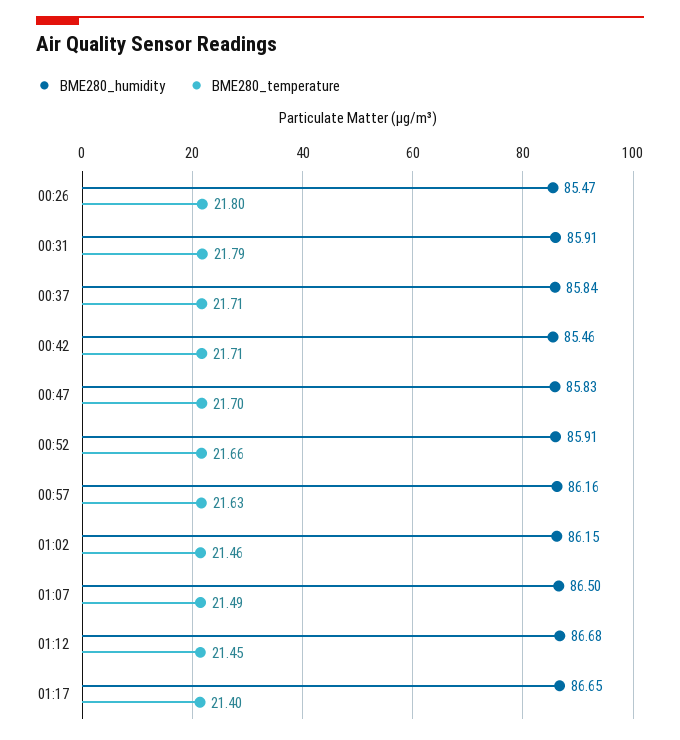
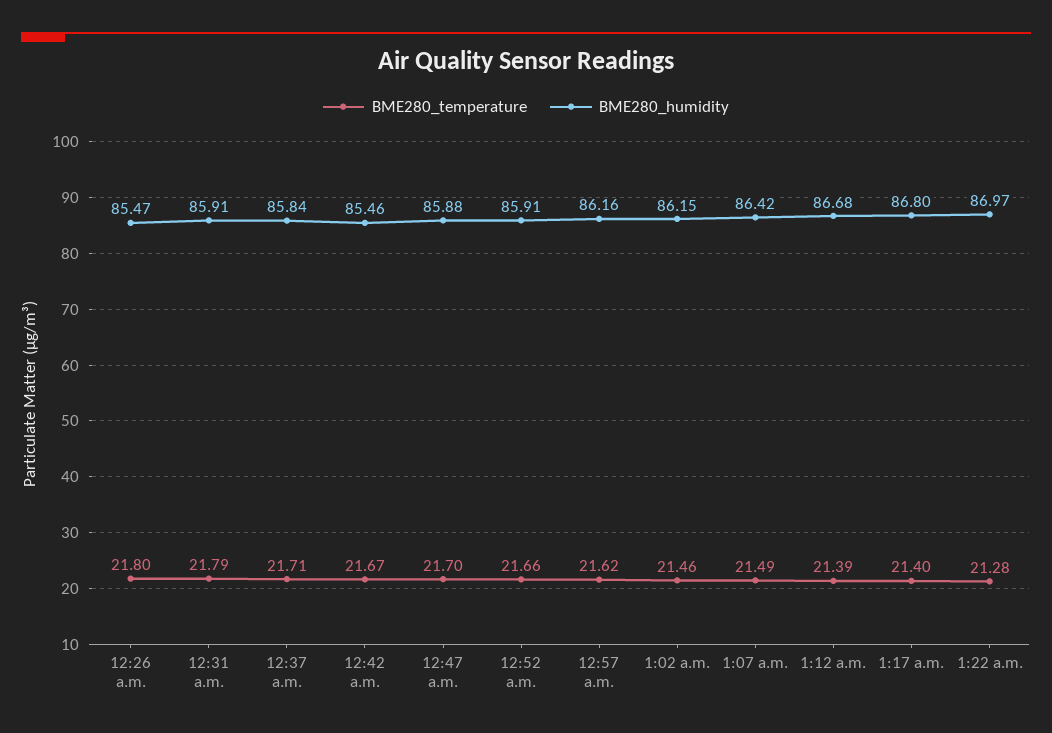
BME280_temperature, 00:42: 21.71 -> 21.67
BME280_humidity, 00:47: 85.83 -> 85.88
BME280_temperature, 00:57: 21.63 -> 21.62
BME280_humidity, 01:07: 86.5 -> 86.42
BME280_temperature, 01:12: 21.45 -> 21.39
BME280_humidity, 01:17: 86.65 -> 86.8
BME280_temperature, 1:22 a.m.: none -> 21.28
BME280_humidity, 1:22 a.m.: none -> 86.97

